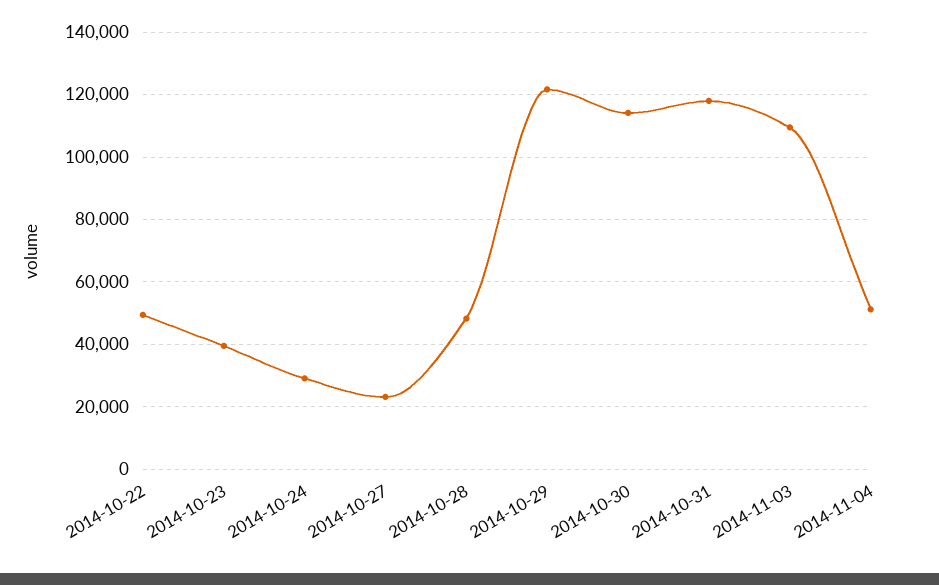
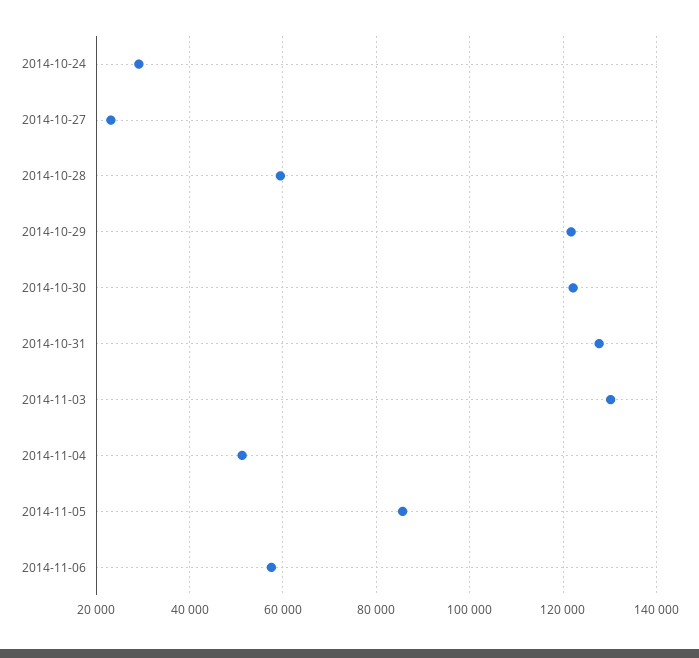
2014-10-22: 50000 -> none
2014-10-23: 40000 -> none
2014-10-28: 48000 -> 60000
2014-10-30: 114000 -> 122000
2014-10-31: 118000 -> 128000
2014-11-03: 110000 -> 130000
2014-11-05: none -> 86000
2014-11-06: none -> 58000

